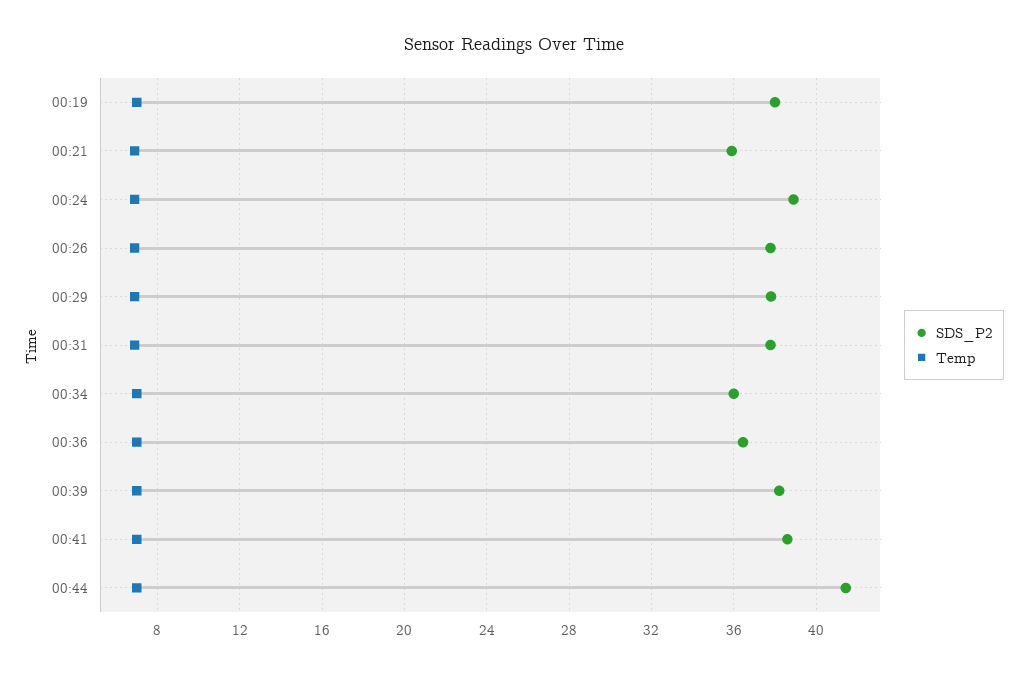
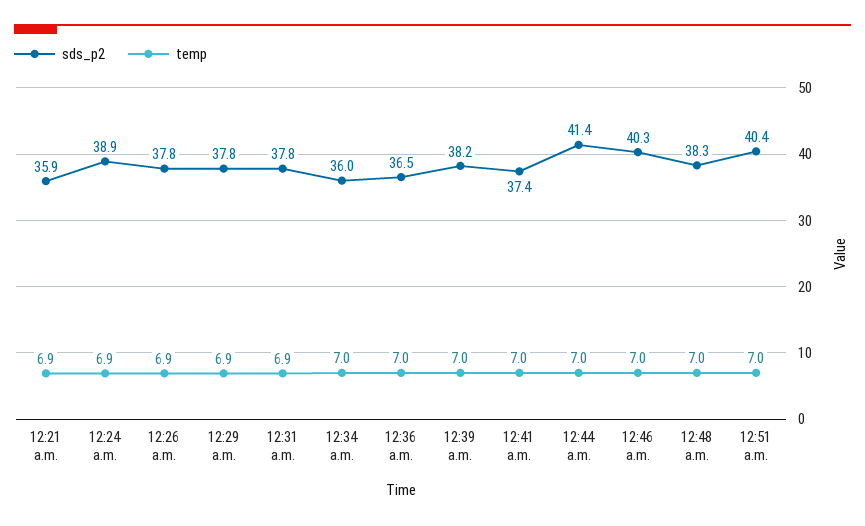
SDS_P2, 00:19: 38 -> none
Temp, 00:19: 7 -> none
SDS_P2, 00:41: 38.5 -> 37.4
SDS_P2, 12:46 a.m.: none -> 40.3
Temp, 12:46 a.m.: none -> 7
SDS_P2, 12:48 a.m.: none -> 38.3
Temp, 12:48 a.m.: none -> 7
SDS_P2, 12:51 a.m.: none -> 40.4
Temp, 12:51 a.m.: none -> 7

